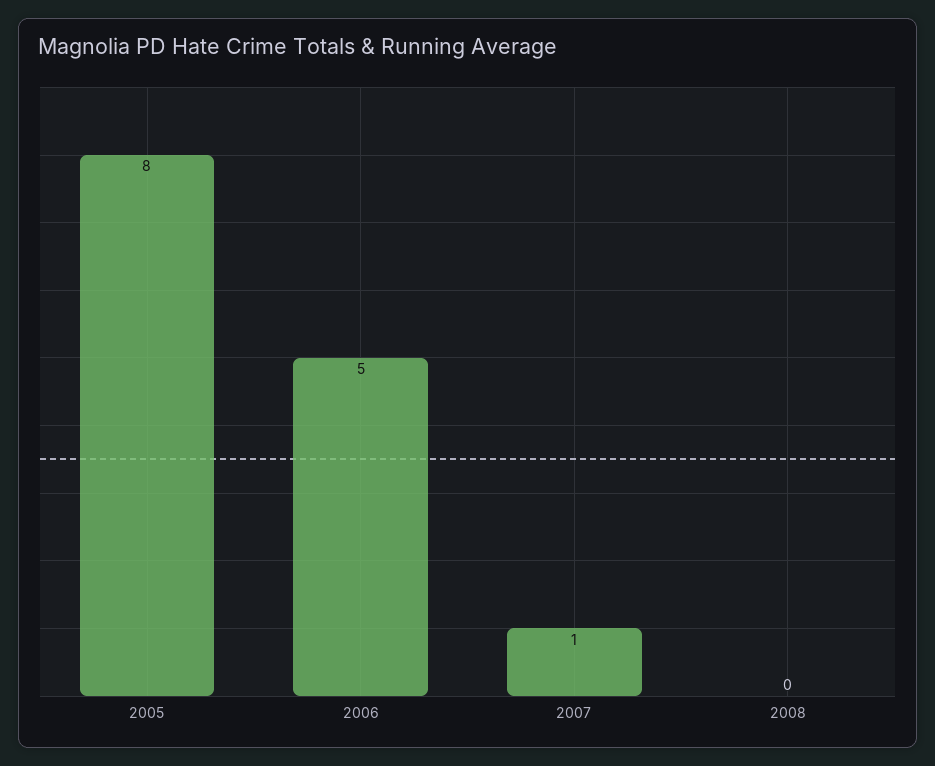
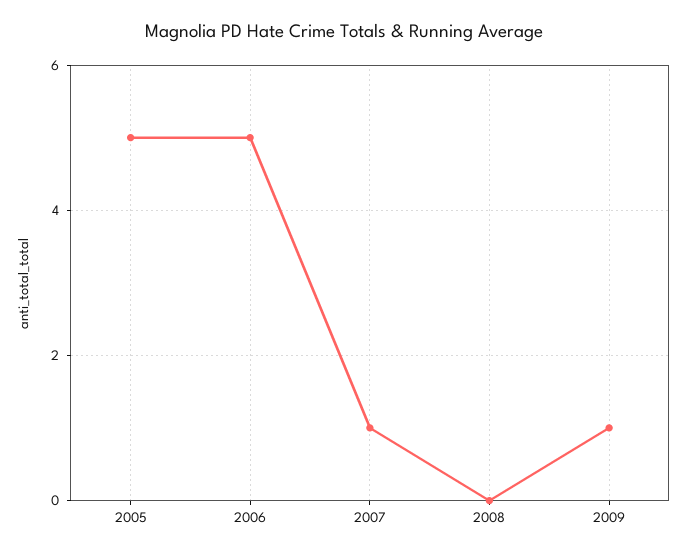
2005: 8 -> 5
2009: none -> 1

